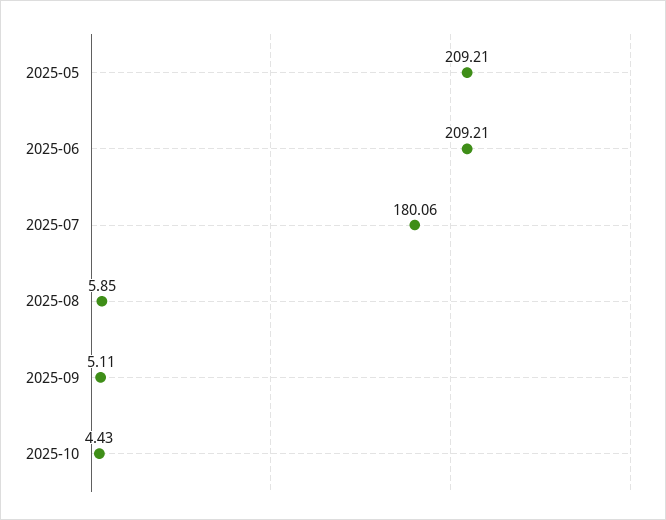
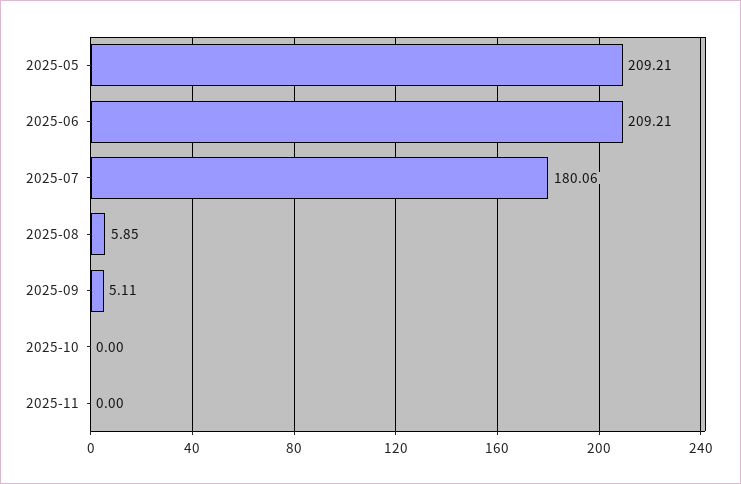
2025-10: 4.43 -> 0
2025-11: none -> 0

